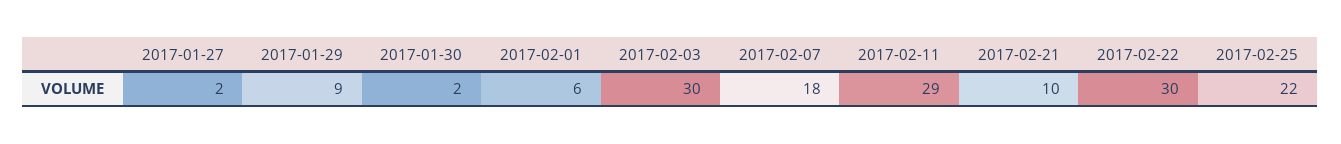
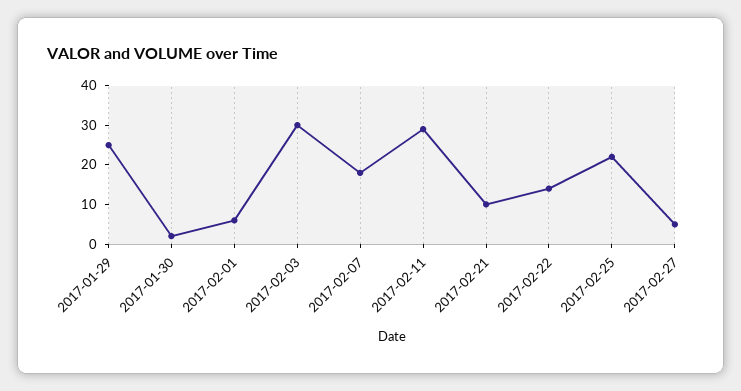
2017-01-27: 2 -> none
2017-01-29: 9 -> 25
2017-02-22: 30 -> 15
2017-02-27: none -> 5

